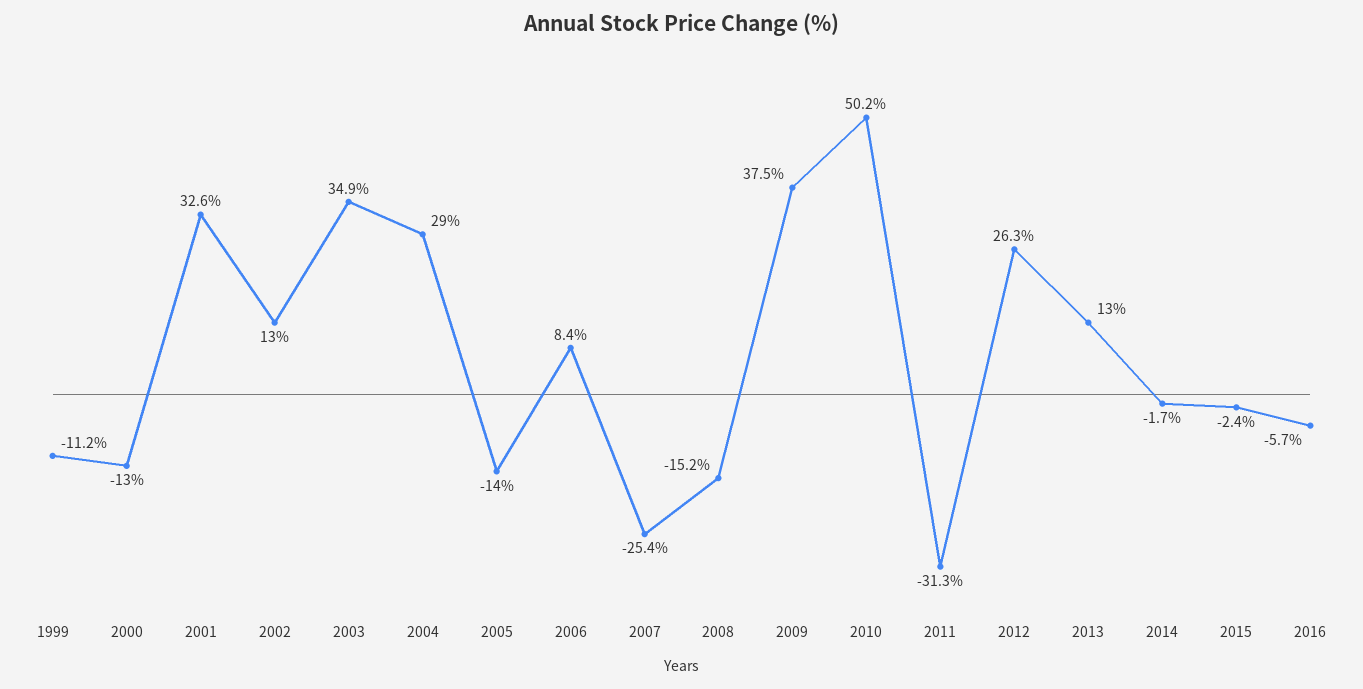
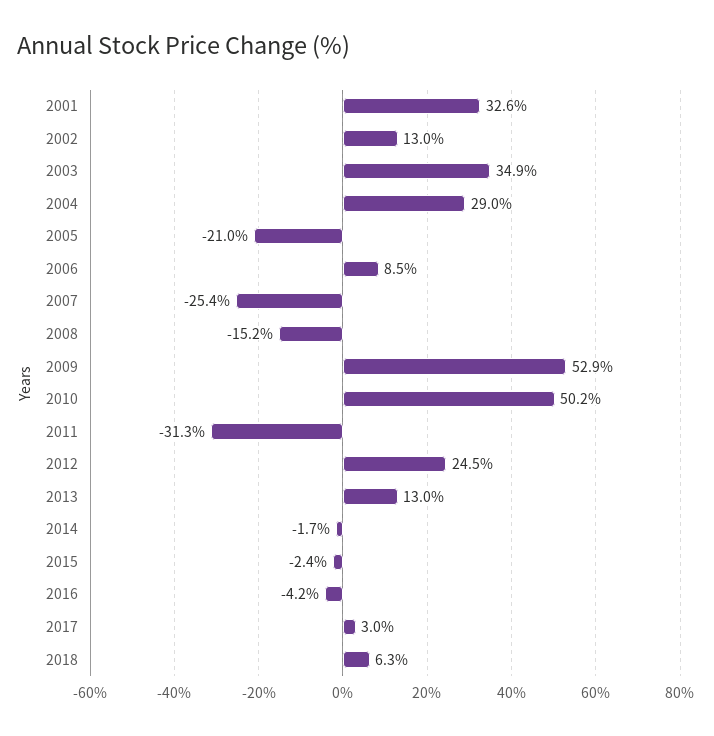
1999: -11.2 -> none
2000: -13 -> none
2005: -14 -> -21
2006: 8.4 -> 8.5
2009: 37.5 -> 52.9
2012: 26.3 -> 24.5
2016: -5.7 -> -4.2
2017: none -> 3
2018: none -> 6.3

